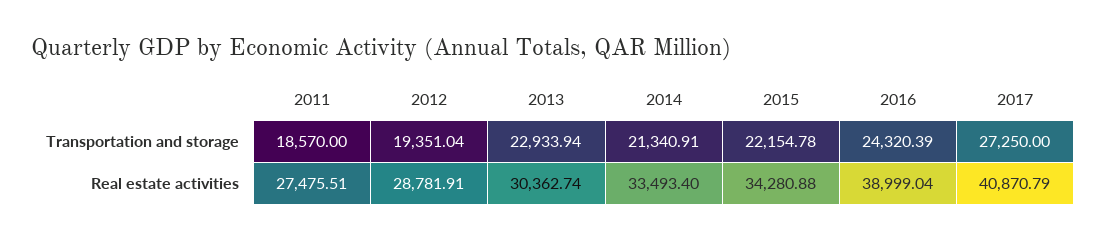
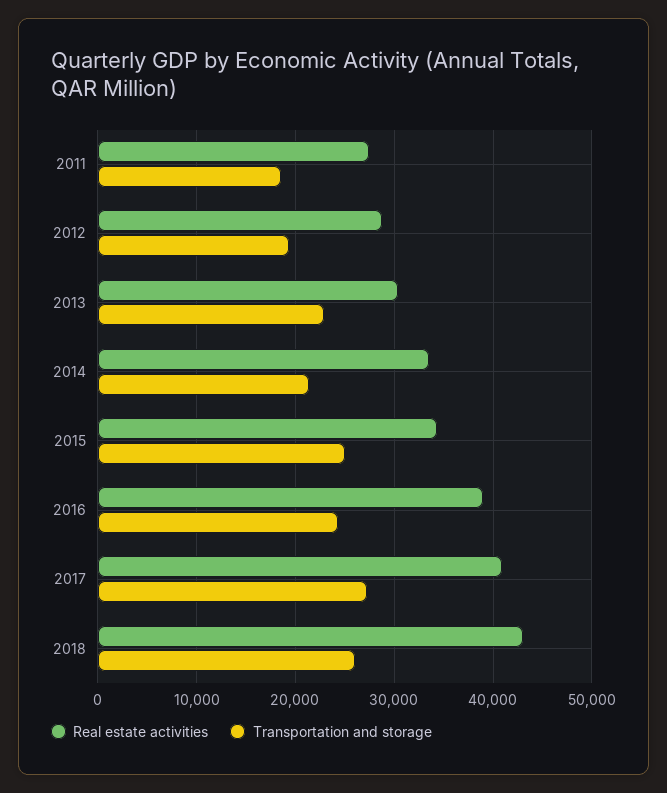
Transportation and storage, 2015: 22154.78 -> 25000
Real estate activities, 2018: none -> 43000
Transportation and storage, 2018: none -> 26000

